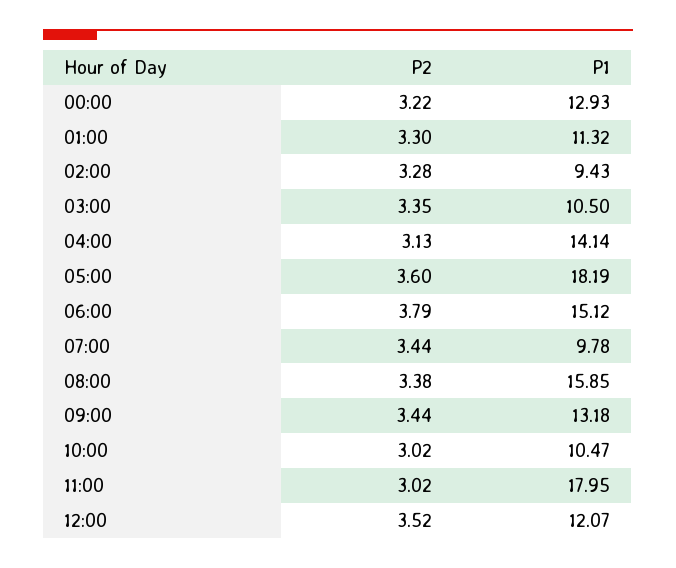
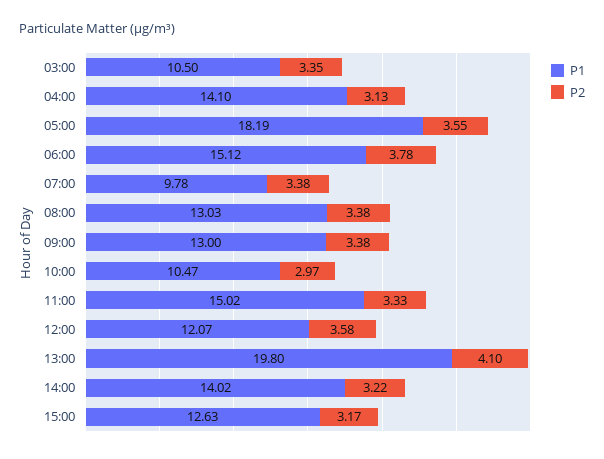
P2, 00:00: 3.22 -> none
P1, 00:00: 12.93 -> none
P2, 01:00: 3.3 -> none
P1, 01:00: 11.32 -> none
P2, 02:00: 3.28 -> none
P1, 02:00: 9.43 -> none
P1, 04:00: 14.14 -> 14.1
P2, 05:00: 3.6 -> 3.55
P2, 06:00: 3.79 -> 3.78
P2, 07:00: 3.44 -> 3.38
P1, 08:00: 15.85 -> 13.03
P2, 09:00: 3.44 -> 3.38
P1, 09:00: 13.18 -> 13
P2, 10:00: 3.02 -> 2.97
P2, 11:00: 3.02 -> 3.33
P1, 11:00: 17.95 -> 15.02
P2, 12:00: 3.52 -> 3.58
P1, 13:00: none -> 19.8
P2, 13:00: none -> 4.1
P1, 14:00: none -> 14.02
P2, 14:00: none -> 3.22
P1, 15:00: none -> 12.63
P2, 15:00: none -> 3.17

